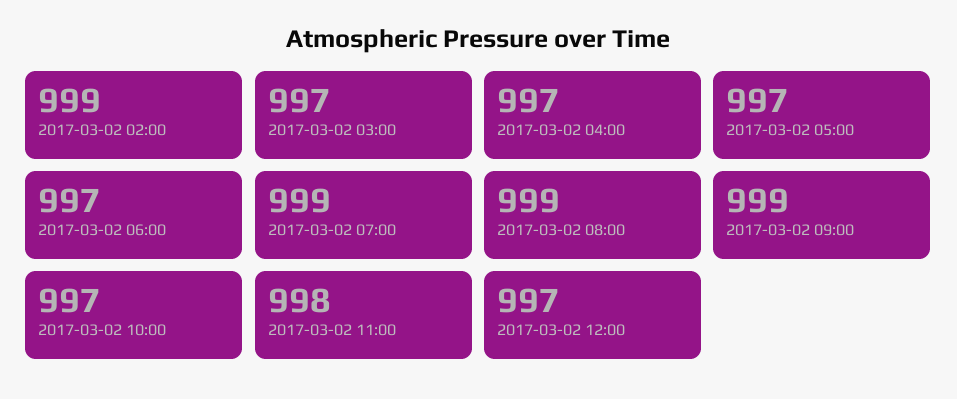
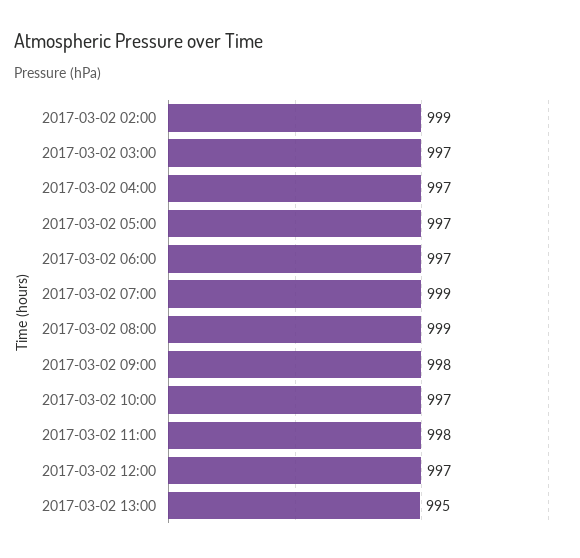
2017-03-02 09:00: 999 -> 998
2017-03-02 13:00: none -> 995

